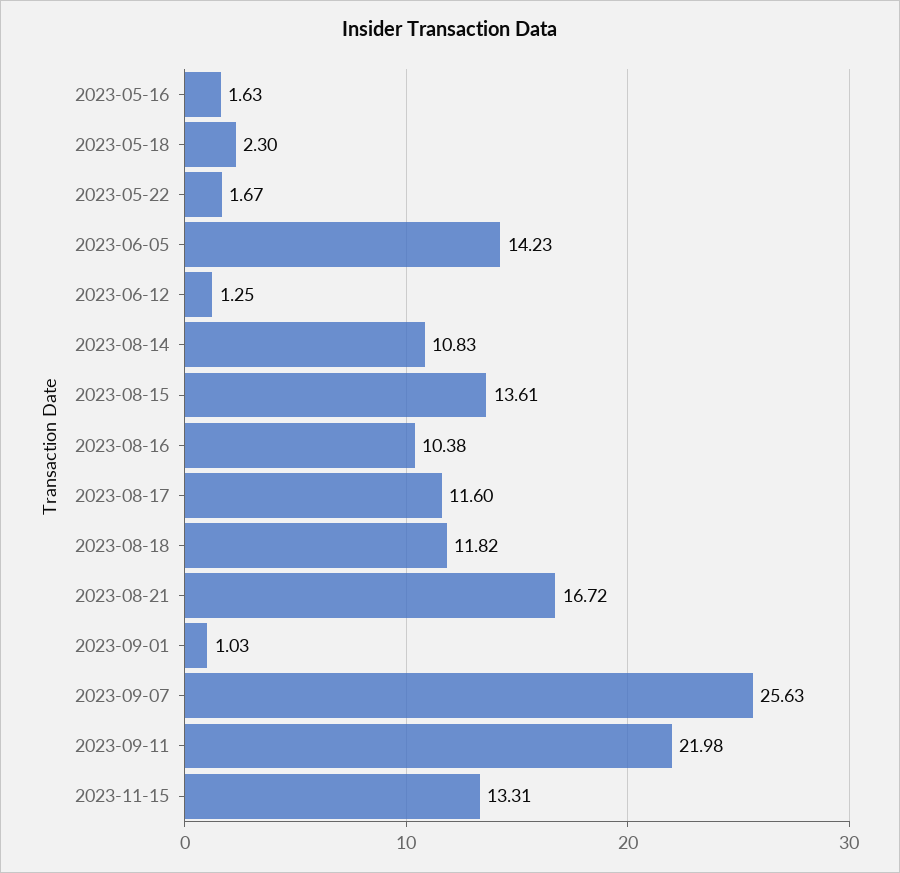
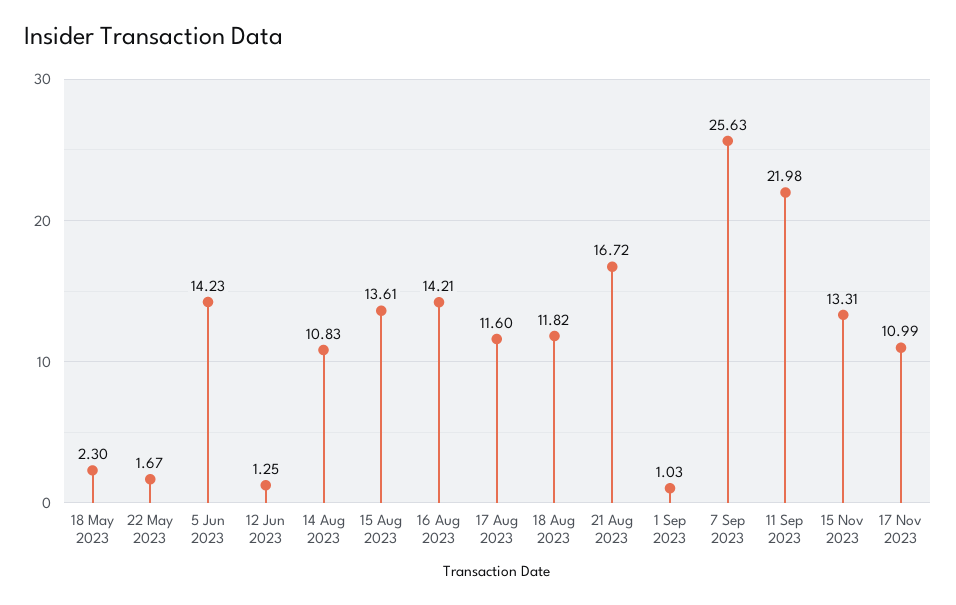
2023-05-16: 1.63 -> none
2023-08-16: 10.38 -> 14.21
17 Nov 2023: none -> 10.99

